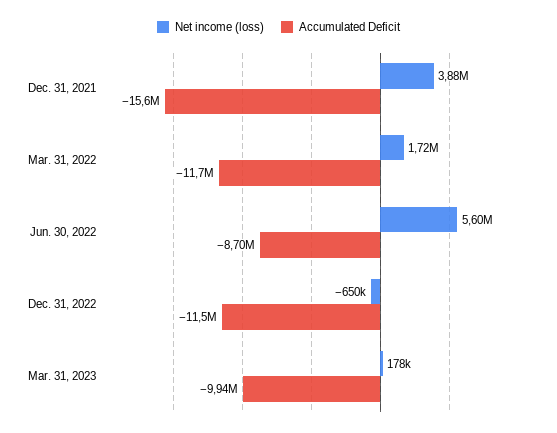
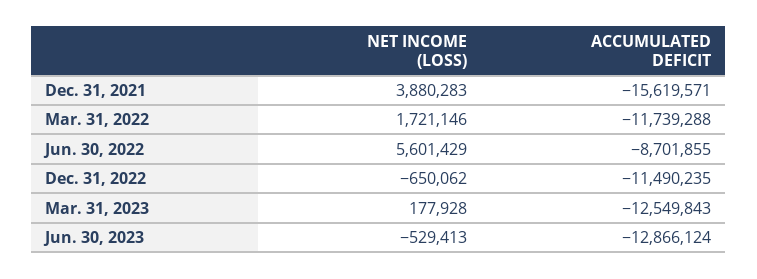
Accumulated Deficit, Mar. 31, 2023: -9940000 -> -12549843
Net income (loss), Jun. 30, 2023: none -> -529413
Accumulated Deficit, Jun. 30, 2023: none -> -12866124

